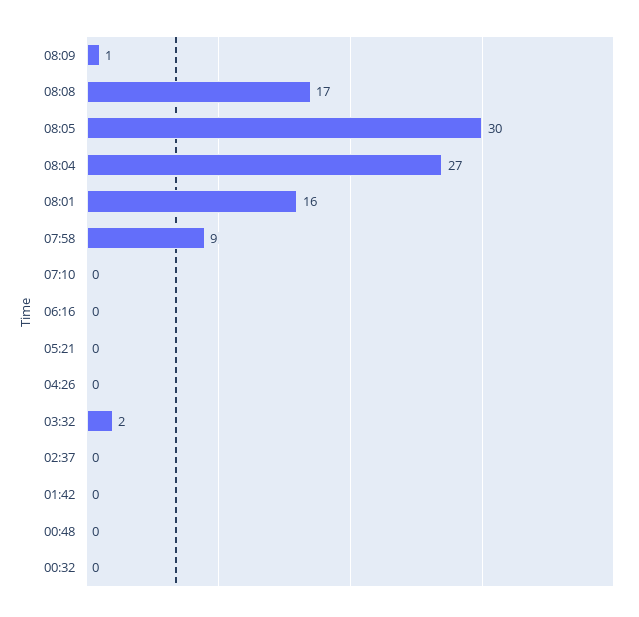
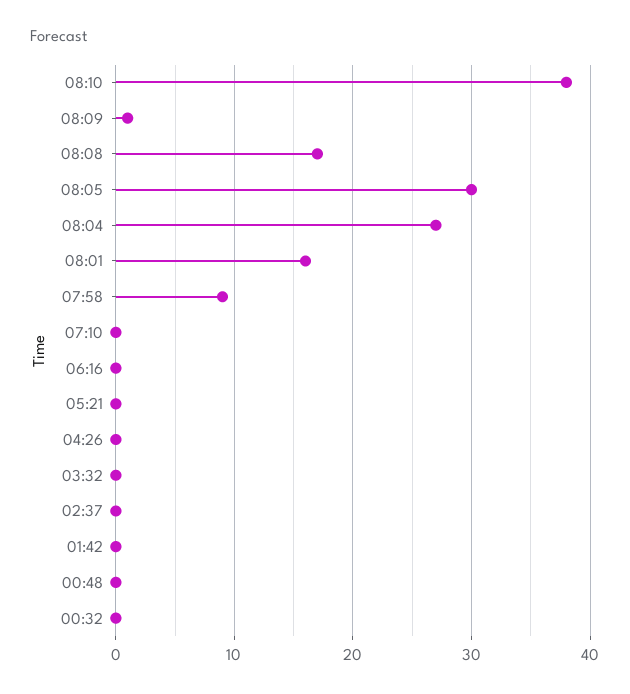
03:32: 2 -> 0
08:10: none -> 38

